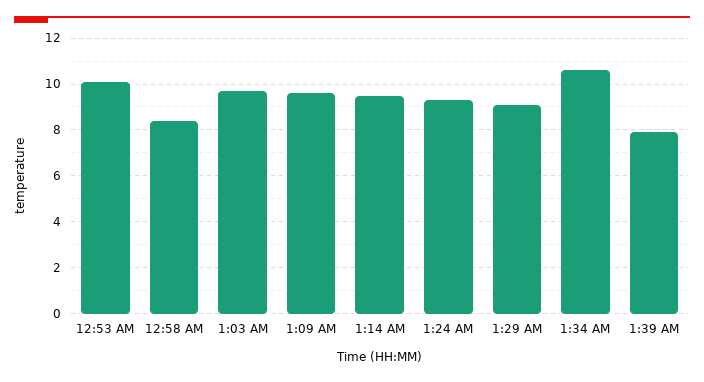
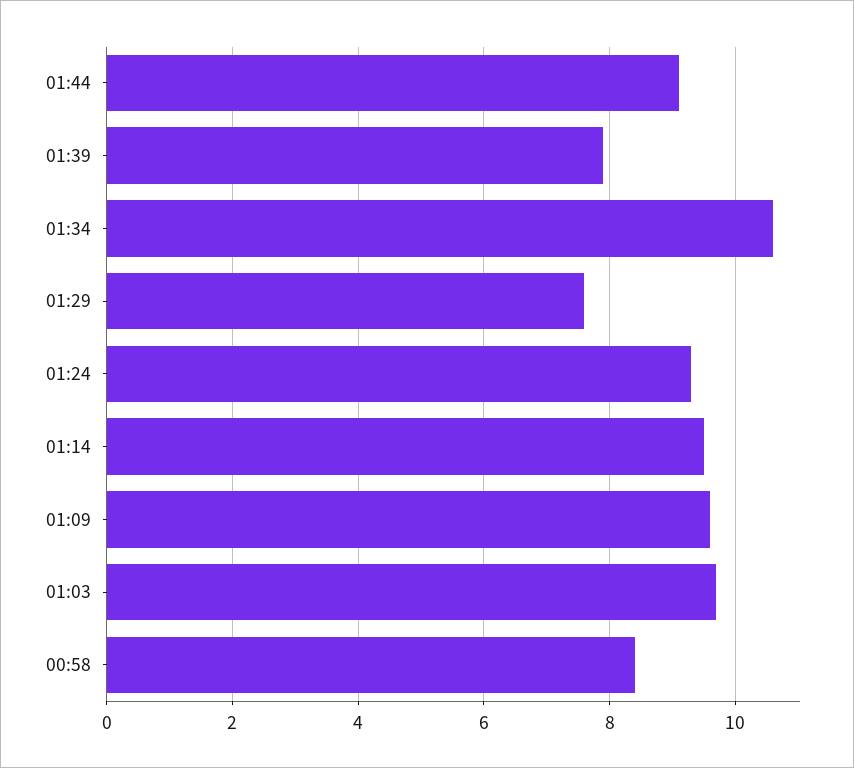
12:53 AM: 10 -> none
1:29 AM: 9 -> 7.5
01:44: none -> 9

